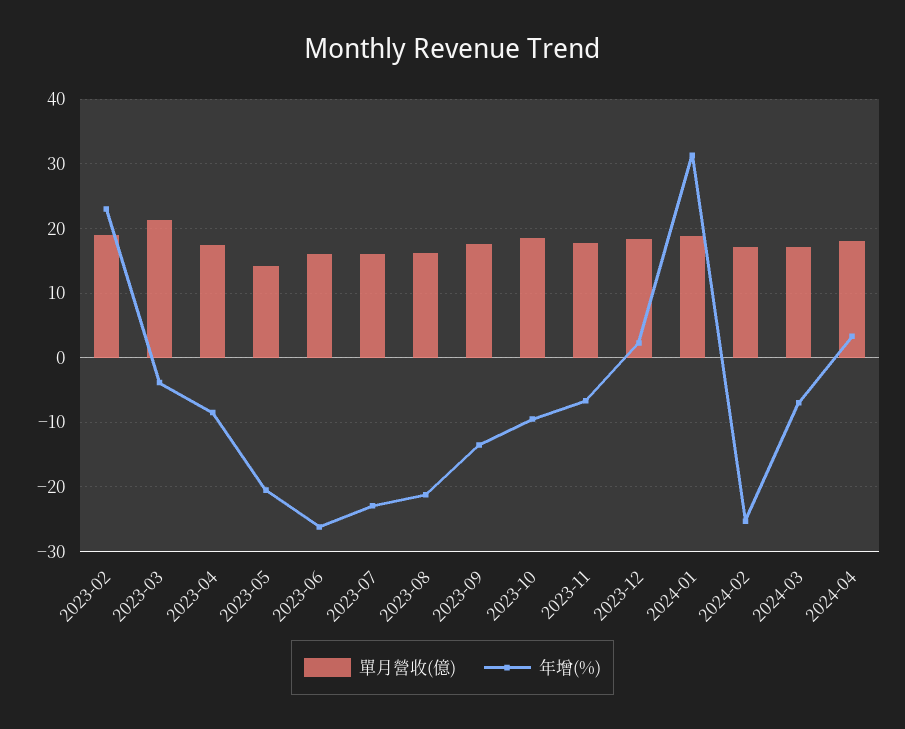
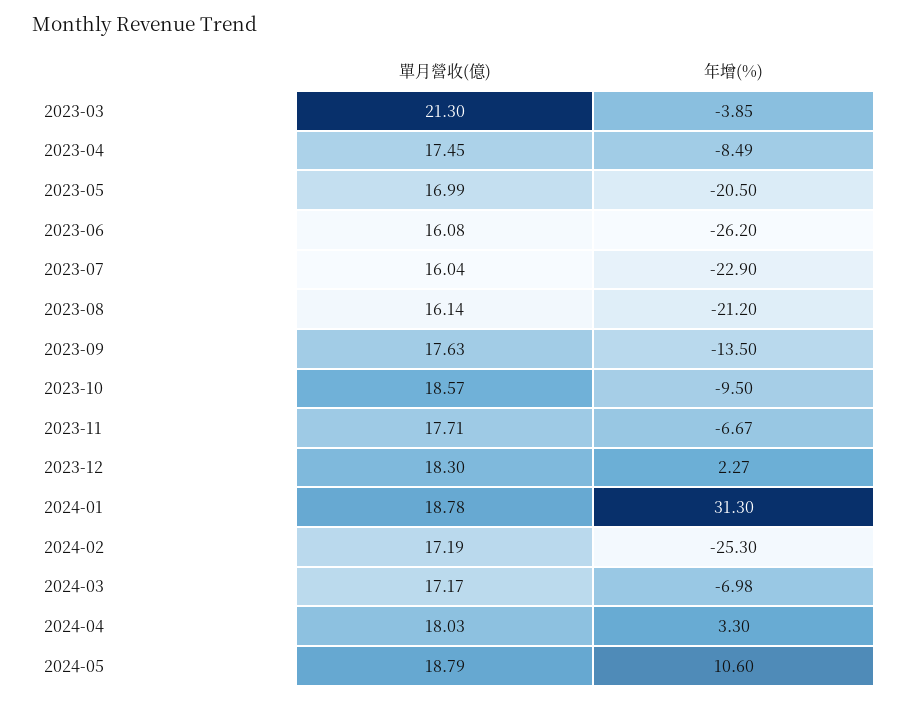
單月營收(億), 2023-02: 19 -> none
年增(%), 2023-02: 23 -> none
單月營收(億), 2023-05: 14 -> 16.99
單月營收(億), 2024-05: none -> 18.79
年增(%), 2024-05: none -> 10.6

